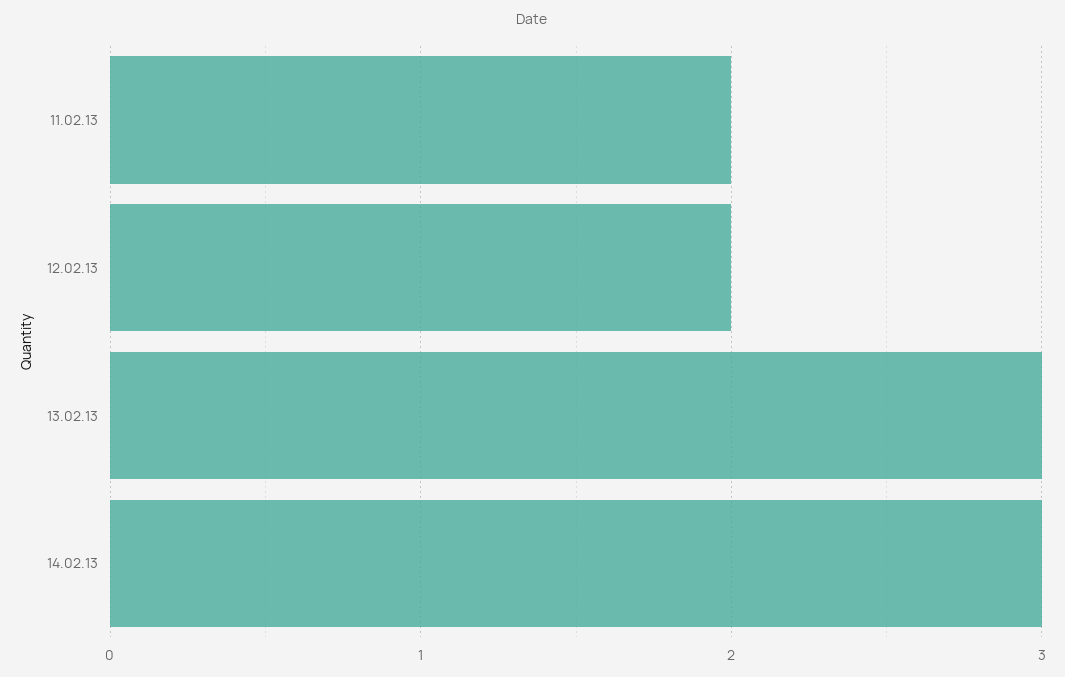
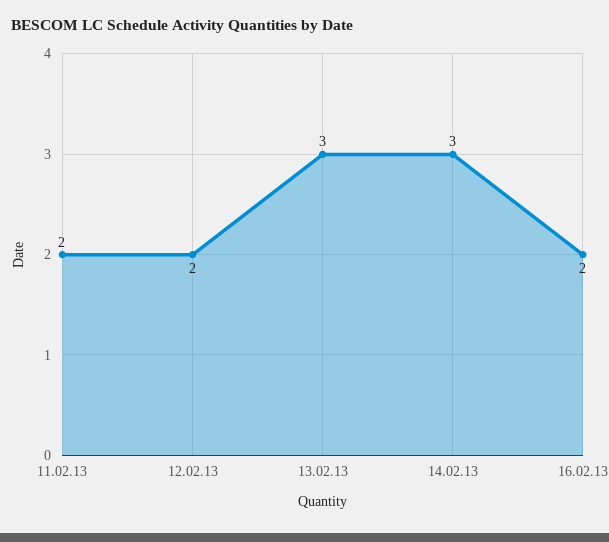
16.02.13: none -> 2

